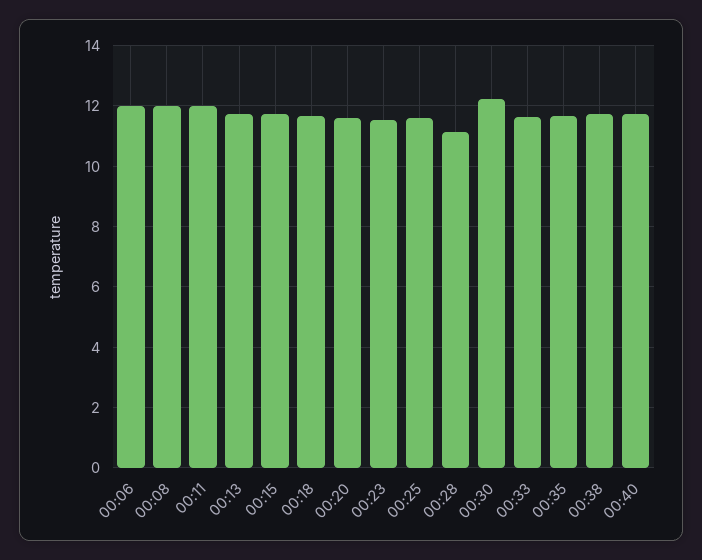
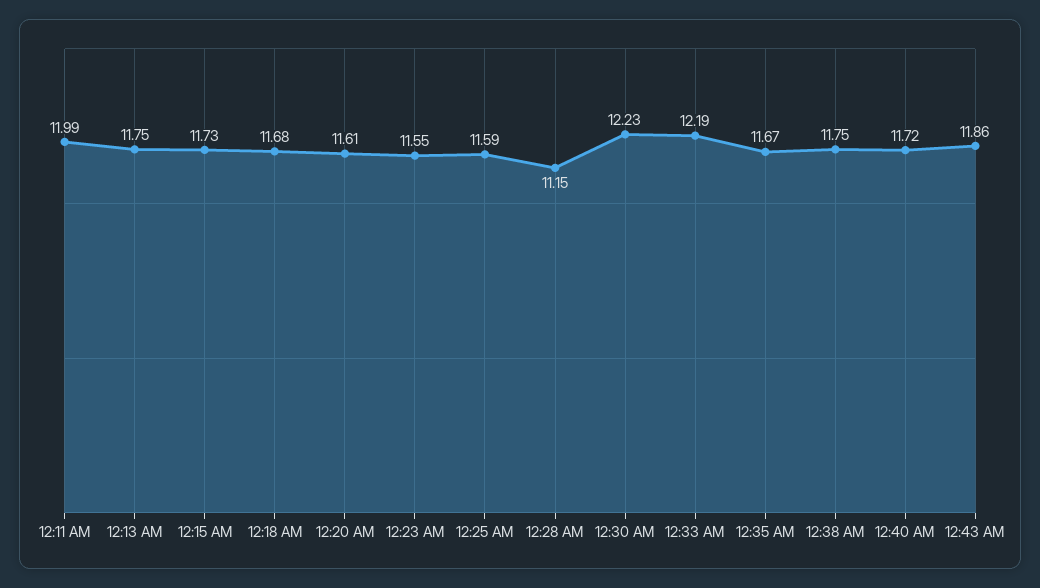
00:06: 12 -> none
00:08: 12 -> none
00:33: 11.6 -> 12.19
12:43 AM: none -> 11.86

